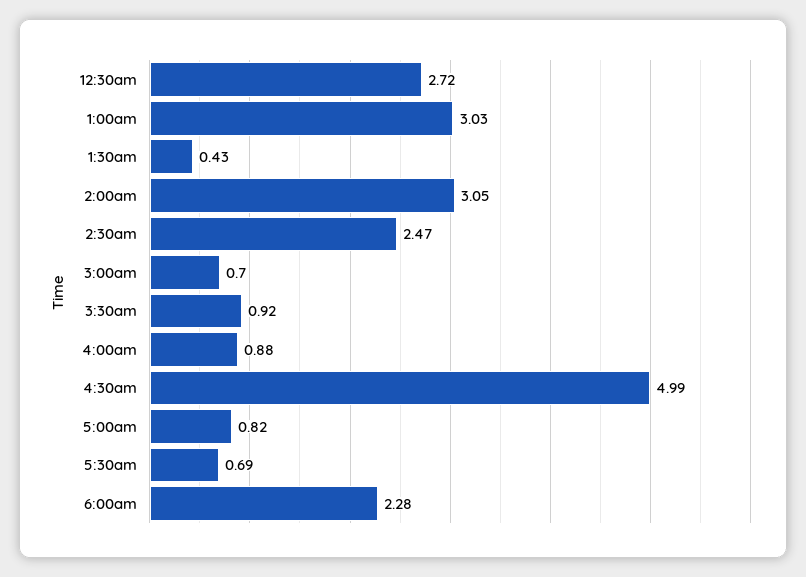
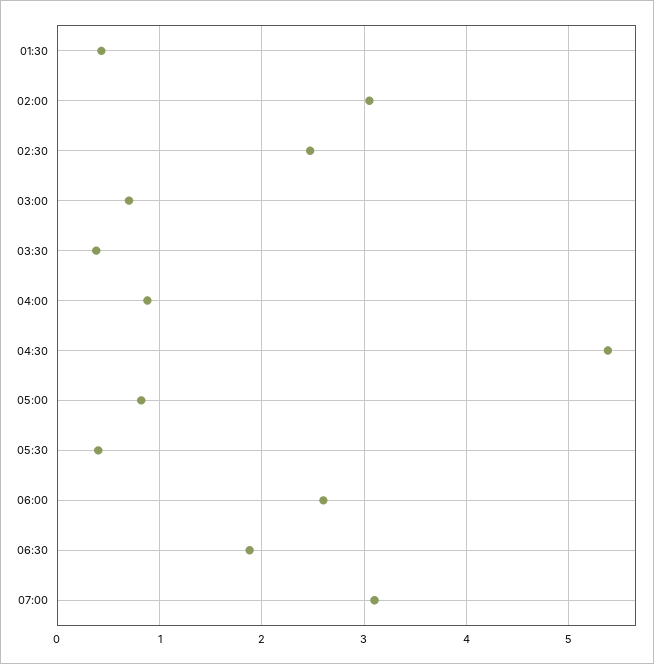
12:30am: 2.72 -> none
1:00am: 3.03 -> none
3:30am: 0.92 -> 0.4
4:30am: 4.99 -> 5.4
5:30am: 0.69 -> 0.4
6:00am: 2.28 -> 2.6
06:30: none -> 1.9
07:00: none -> 3.1

